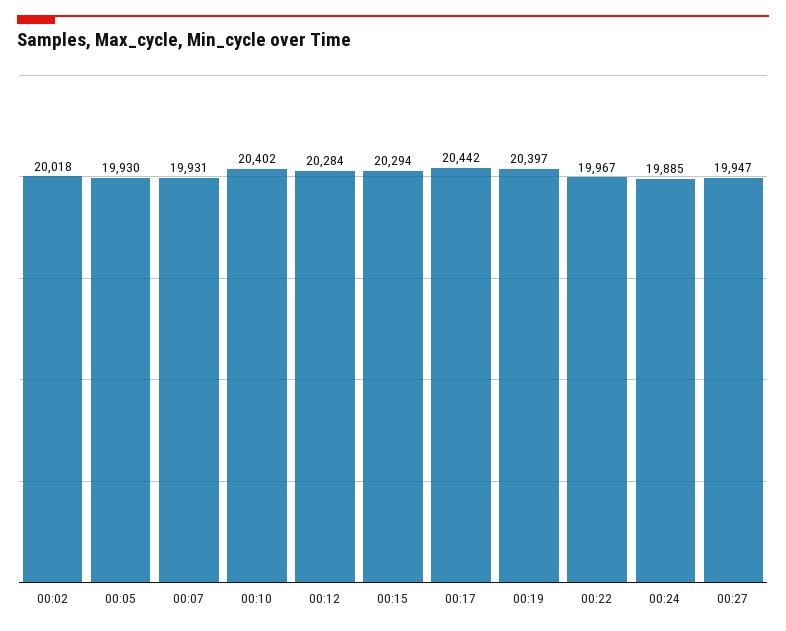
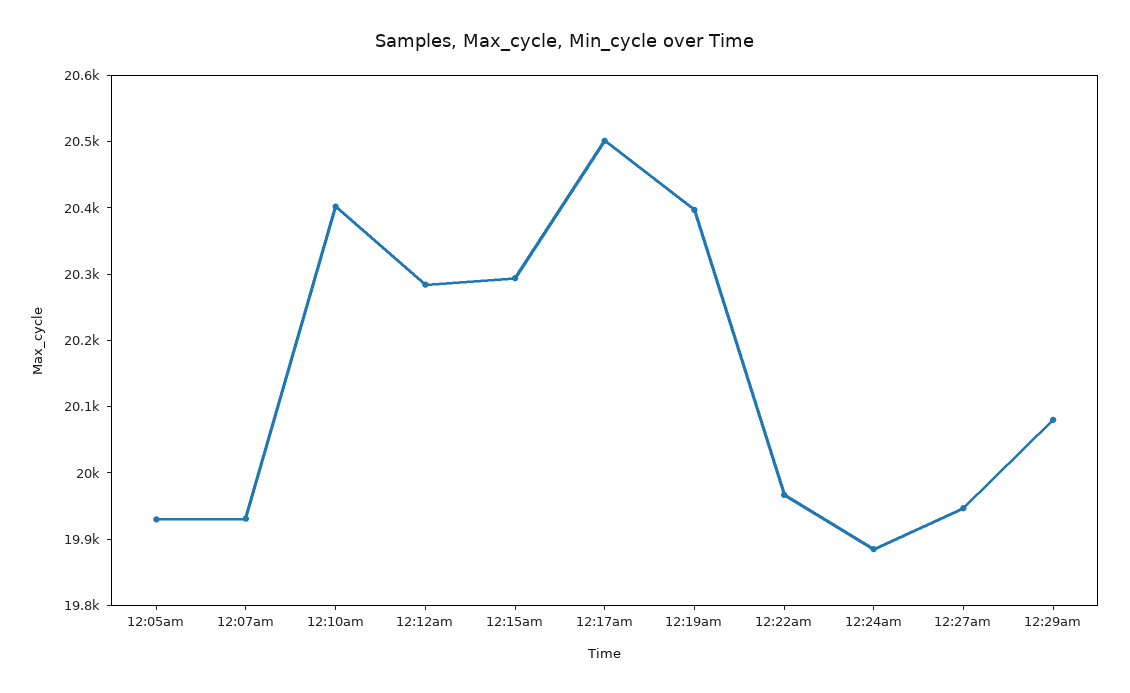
00:02: 20018 -> none
00:17: 20442 -> 20500
12:29am: none -> 20080

